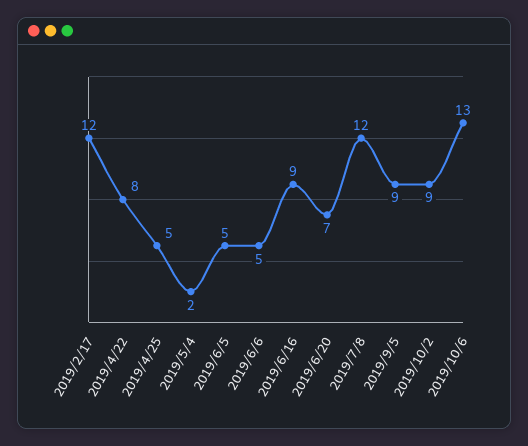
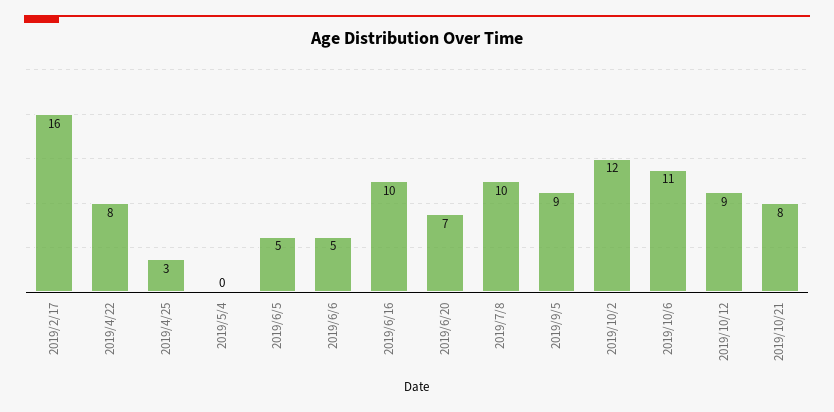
2019/2/17: 12 -> 16
2019/4/25: 5 -> 3
2019/5/4: 2 -> 0
2019/6/16: 9 -> 10
2019/7/8: 12 -> 10
2019/10/2: 9 -> 12
2019/10/6: 13 -> 11
2019/10/12: none -> 9
2019/10/21: none -> 8

